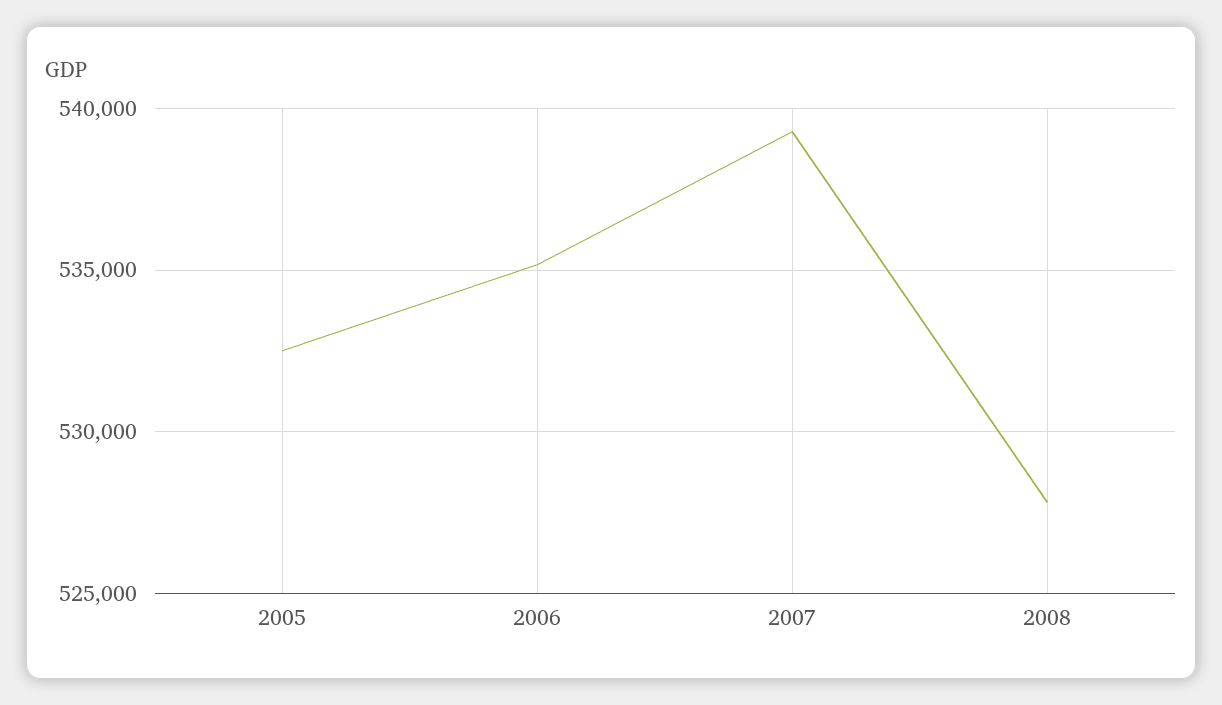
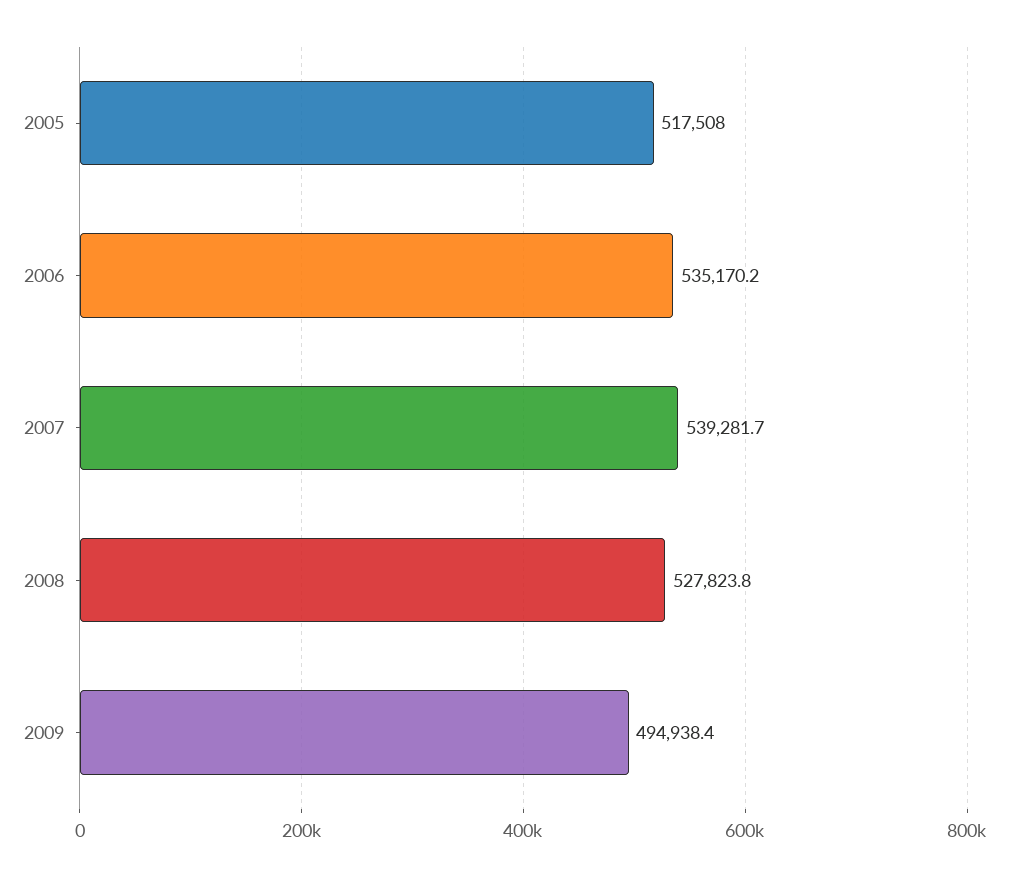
2005: 532500 -> 517508
2009: none -> 494938.4

